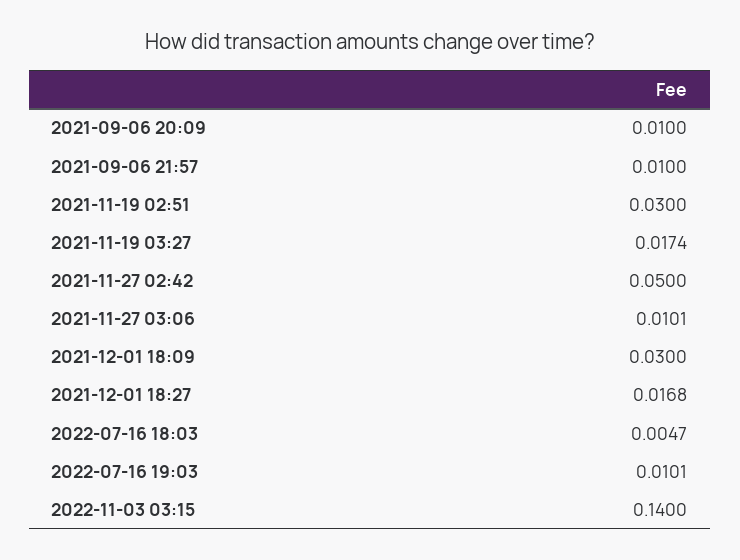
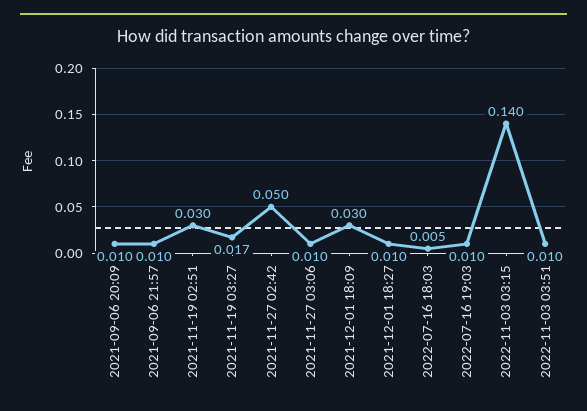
2021-12-01 18:27: 0.0168 -> 0.01
2022-11-03 03:51: none -> 0.01

